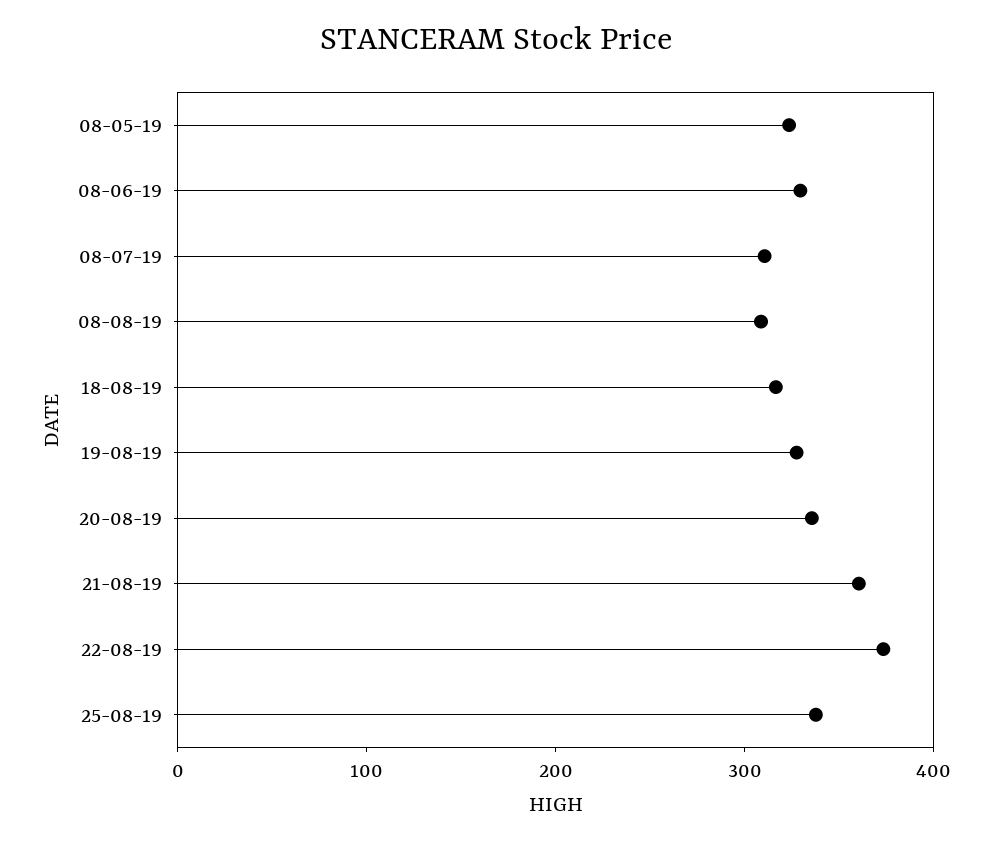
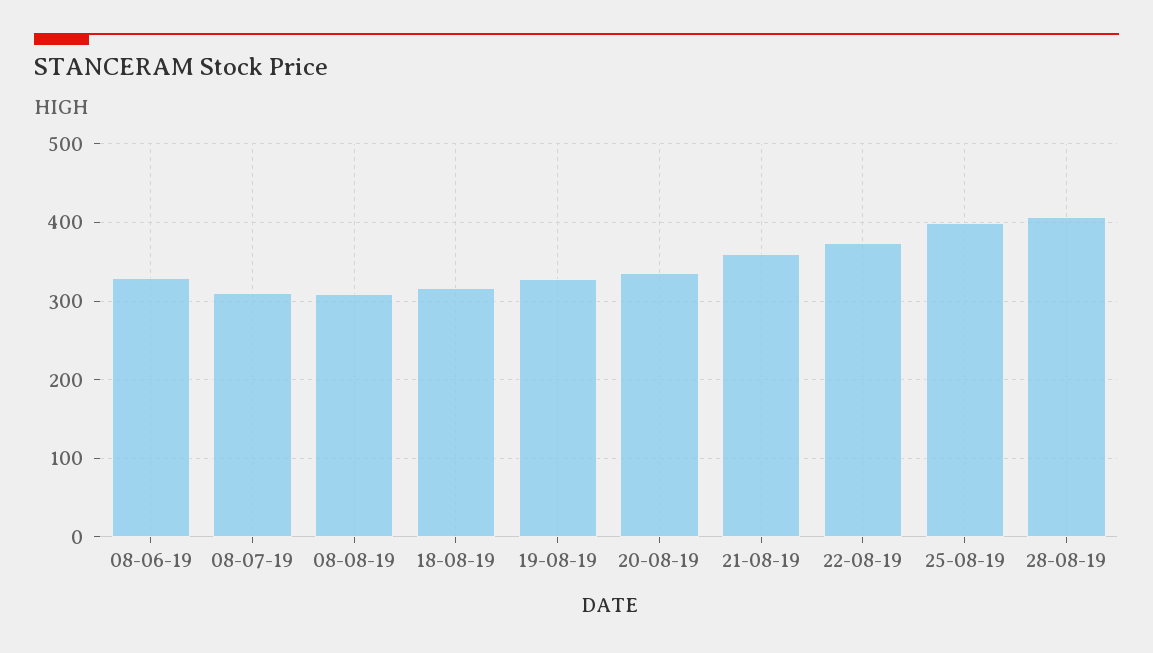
08-05-19: 320 -> none
25-08-19: 340 -> 400
28-08-19: none -> 410

